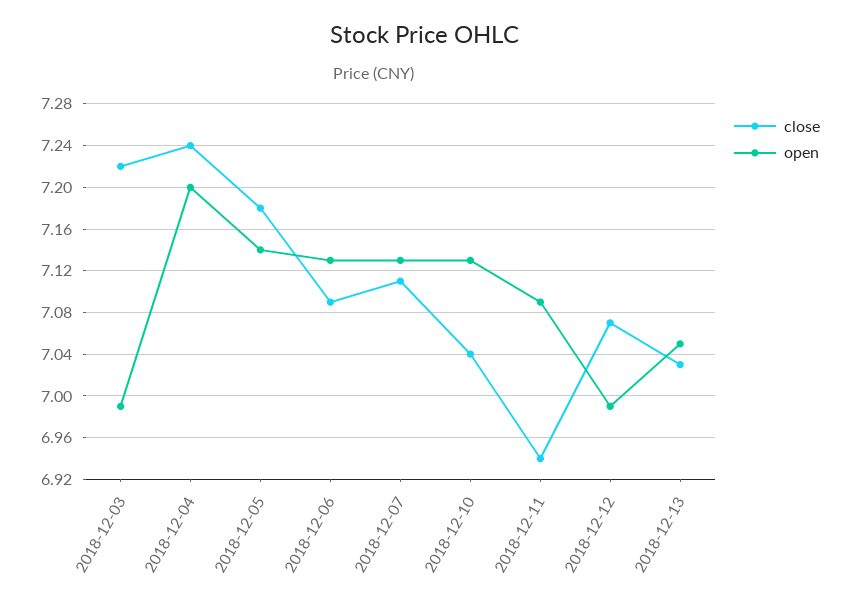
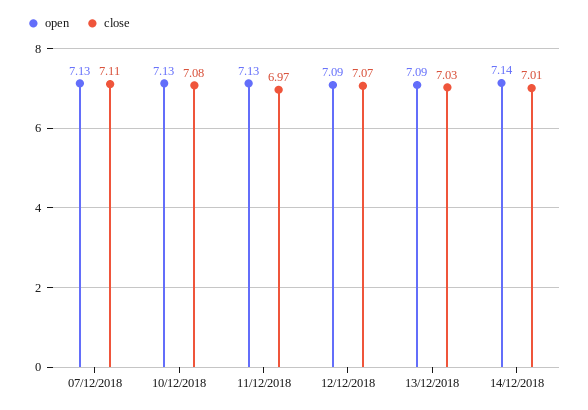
close, 2018-12-03: 7.22 -> none
open, 2018-12-03: 6.99 -> none
close, 2018-12-04: 7.24 -> none
open, 2018-12-04: 7.2 -> none
close, 2018-12-05: 7.18 -> none
open, 2018-12-05: 7.14 -> none
close, 2018-12-06: 7.09 -> none
open, 2018-12-06: 7.13 -> none
close, 2018-12-10: 7.04 -> 7.08
close, 2018-12-11: 6.94 -> 6.97
open, 2018-12-11: 7.09 -> 7.13
open, 2018-12-12: 6.99 -> 7.09
open, 2018-12-13: 7.05 -> 7.09
open, 14/12/2018: none -> 7.14
close, 14/12/2018: none -> 7.01

